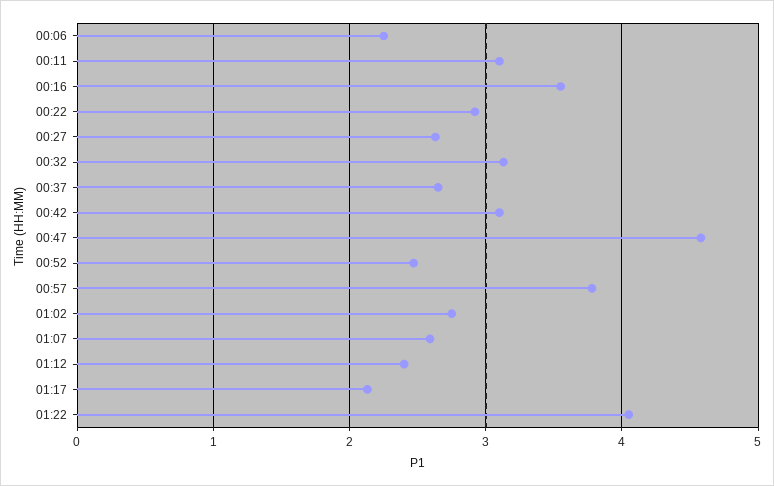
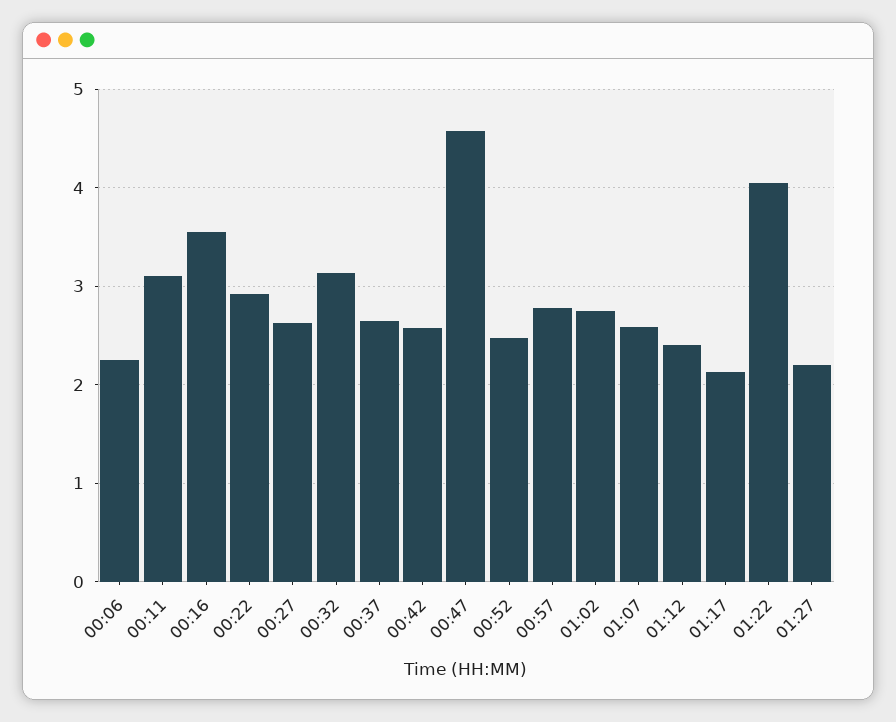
00:42: 3.1 -> 2.6
00:57: 3.8 -> 2.8
01:27: none -> 2.2

